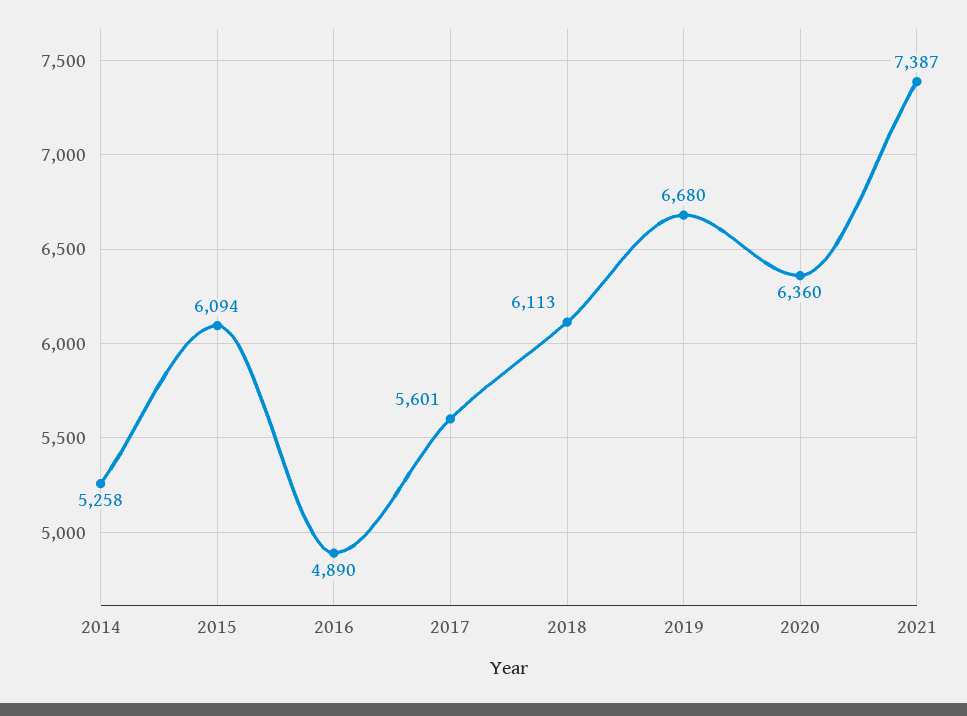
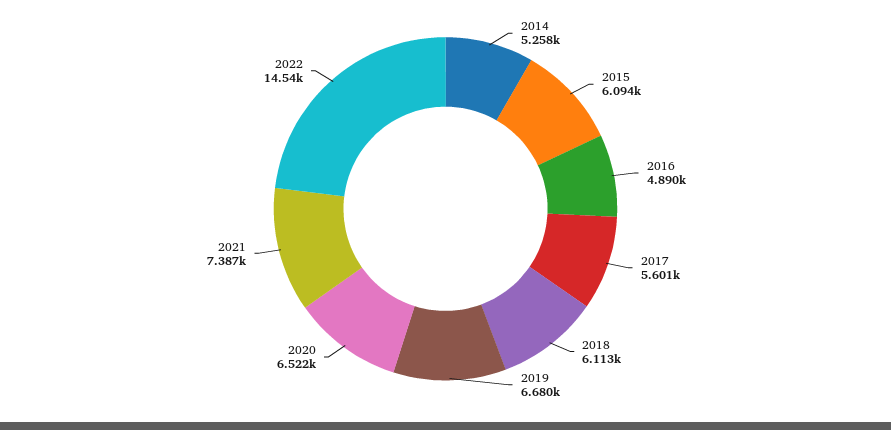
2020: 6360 -> 6522
2022: none -> 14540

